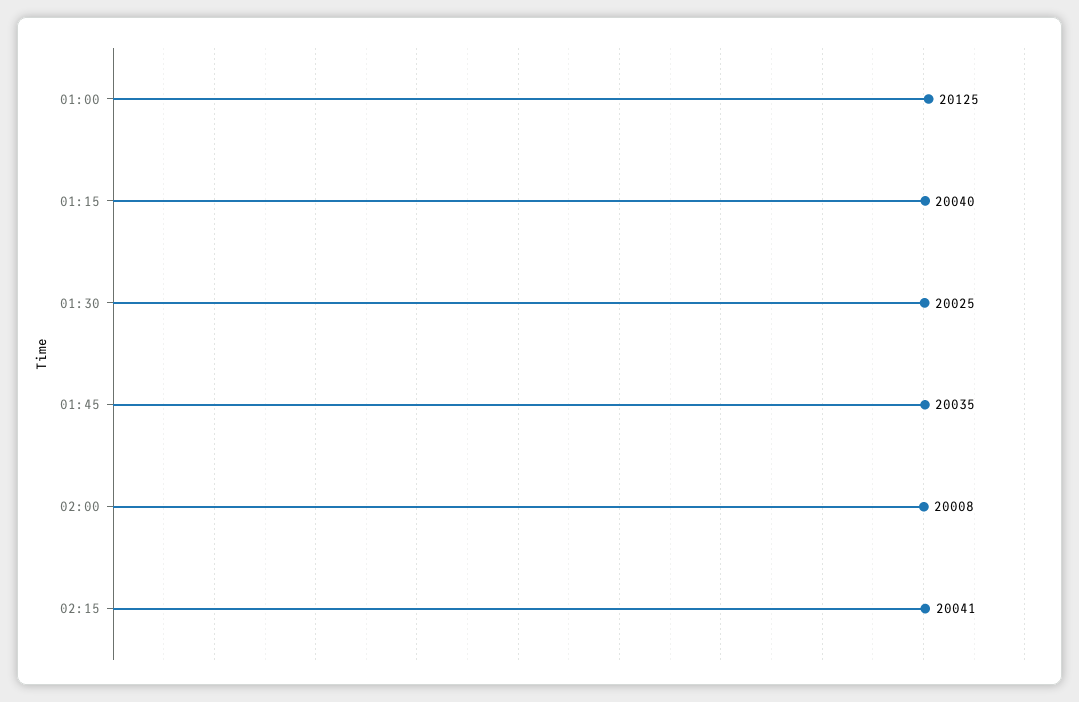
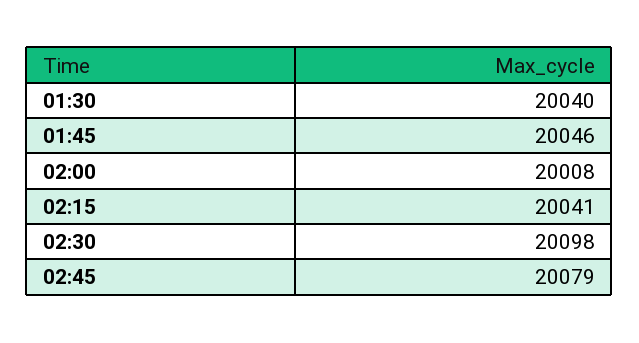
01:00: 20125 -> none
01:15: 20040 -> none
01:30: 20025 -> 20040
01:45: 20035 -> 20046
02:30: none -> 20098
02:45: none -> 20079

